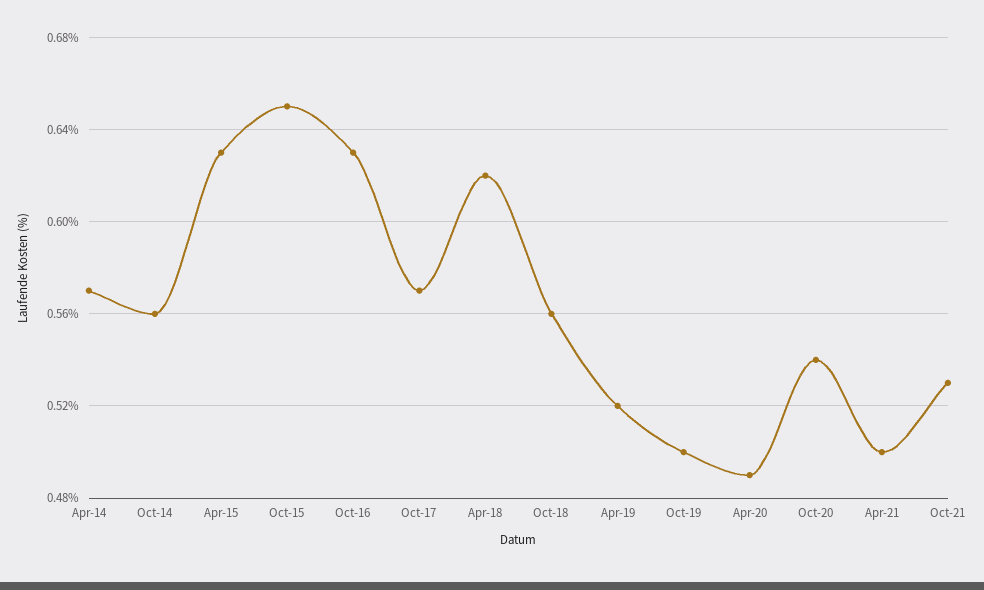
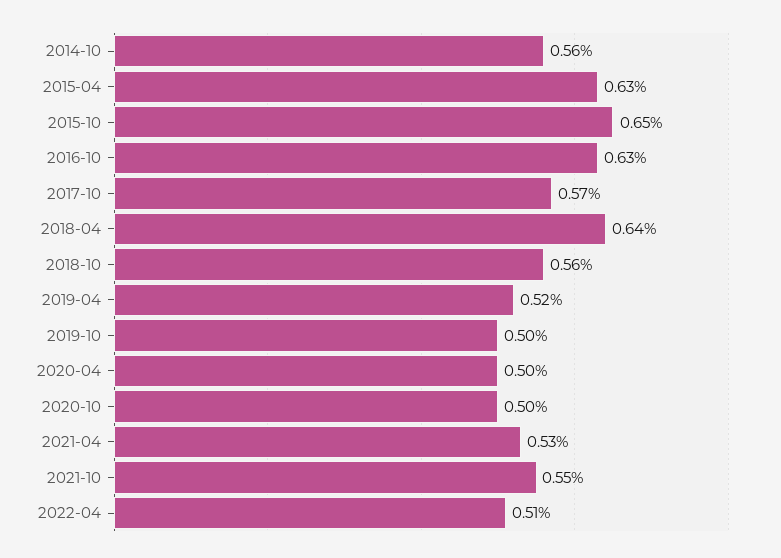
Apr-14: 0.57 -> none
Apr-18: 0.62 -> 0.64
Apr-20: 0.49 -> 0.5
Oct-20: 0.54 -> 0.5
Apr-21: 0.5 -> 0.53
Oct-21: 0.53 -> 0.55
2022-04: none -> 0.51

